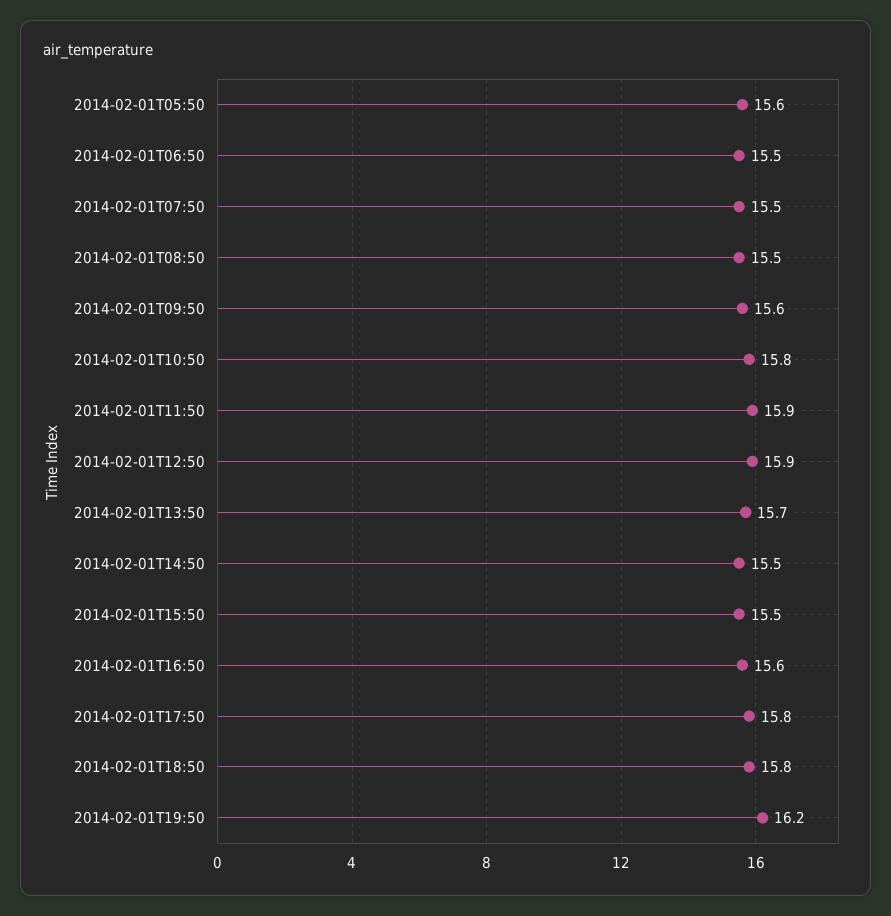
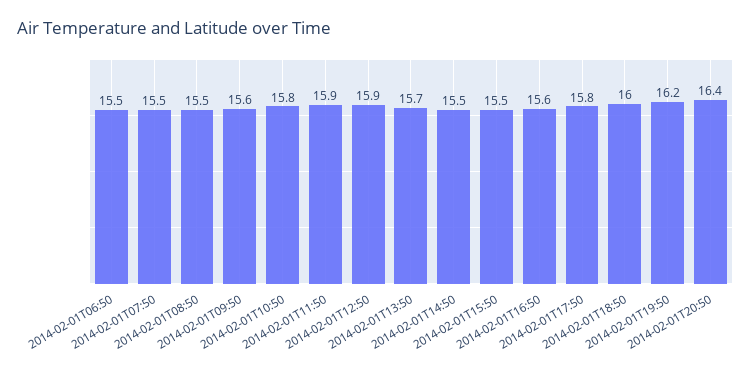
2014-02-01T05:50: 15.6 -> none
2014-02-01T18:50: 15.8 -> 16
2014-02-01T20:50: none -> 16.4

